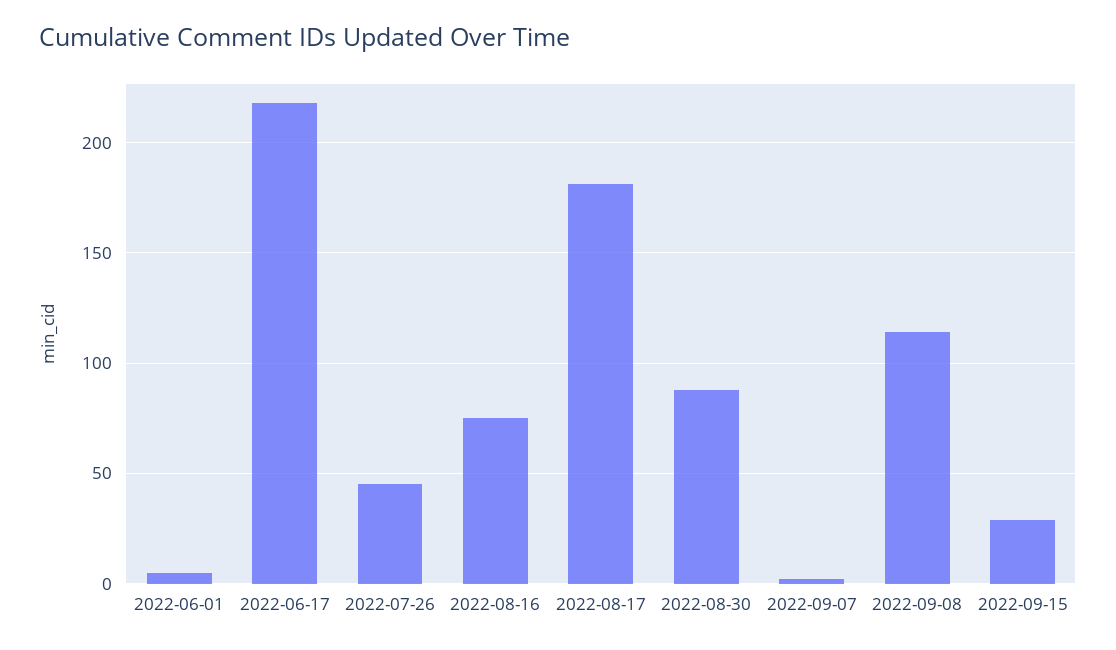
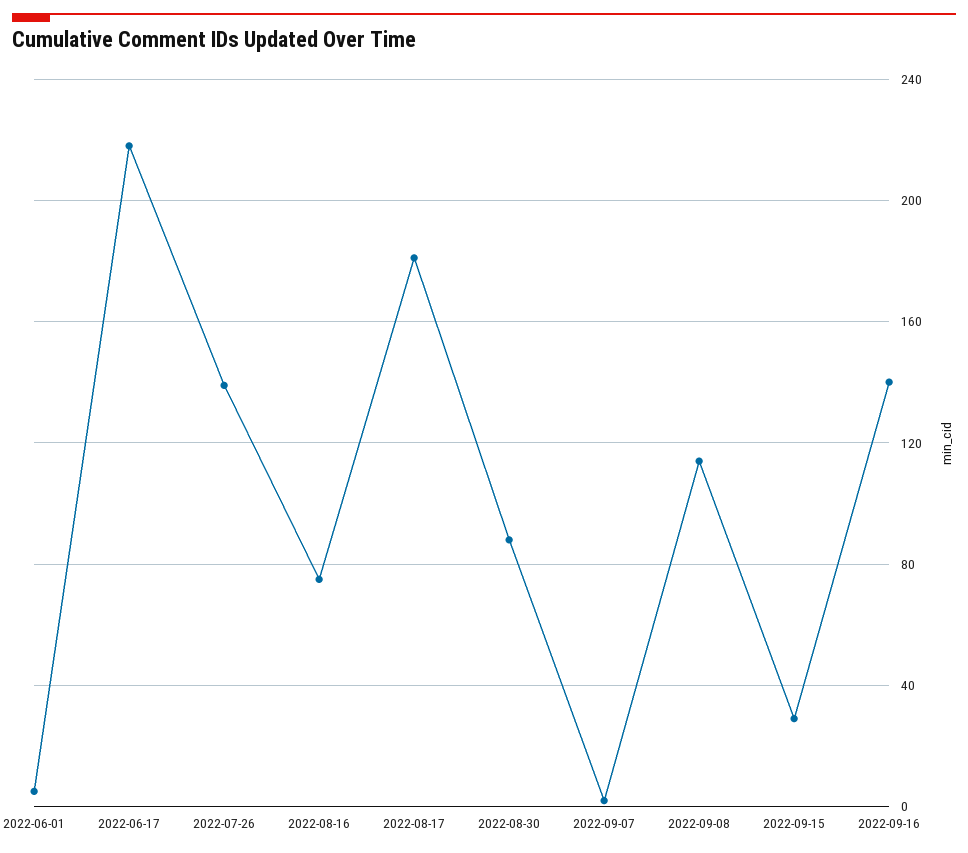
2022-07-26: 45 -> 140
2022-09-16: none -> 140

